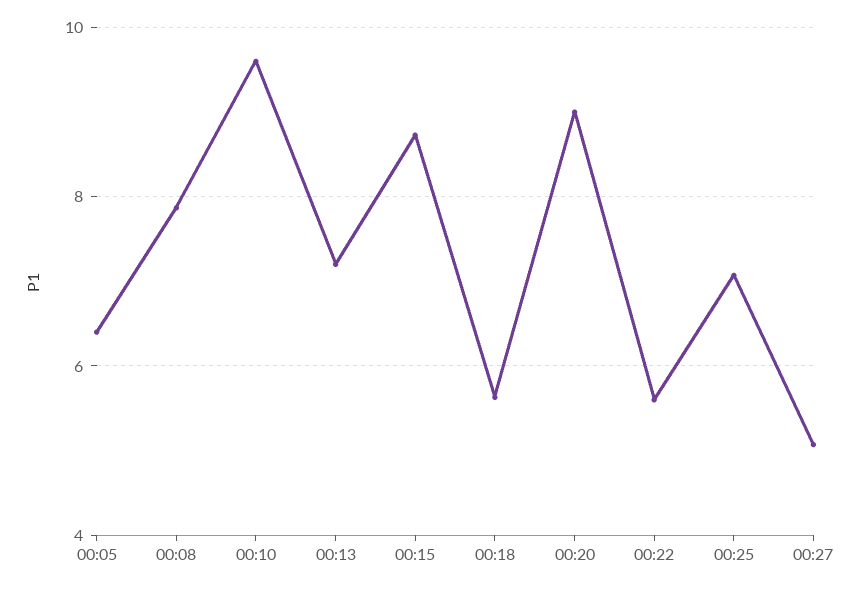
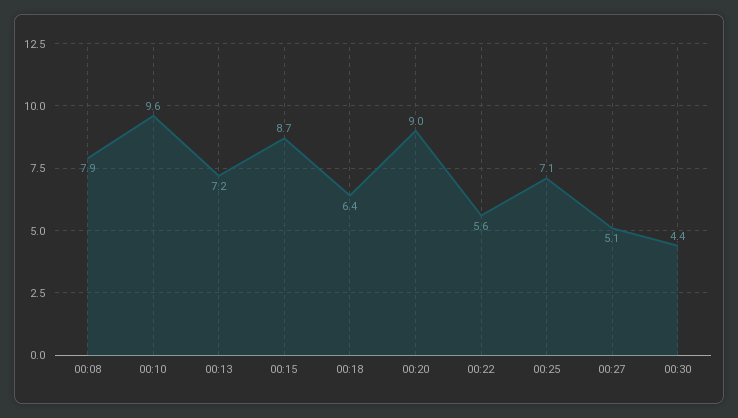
00:05: 6.4 -> none
00:18: 5.6 -> 6.4
00:30: none -> 4.4

